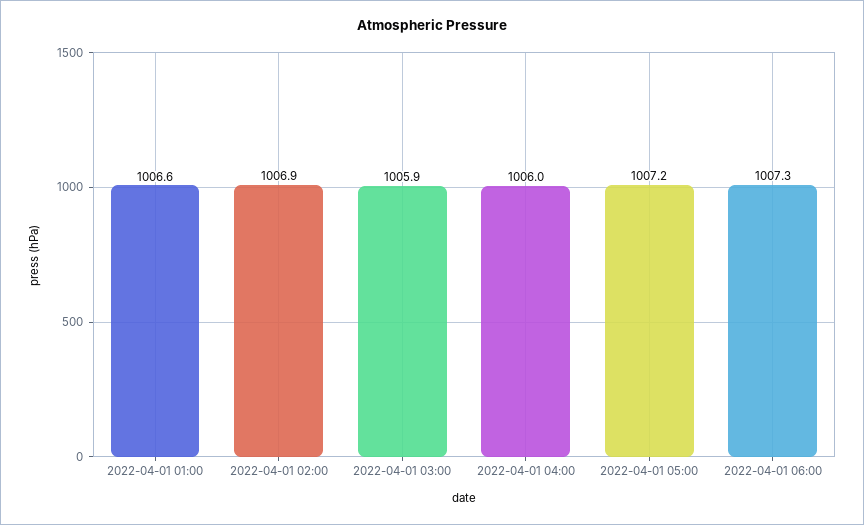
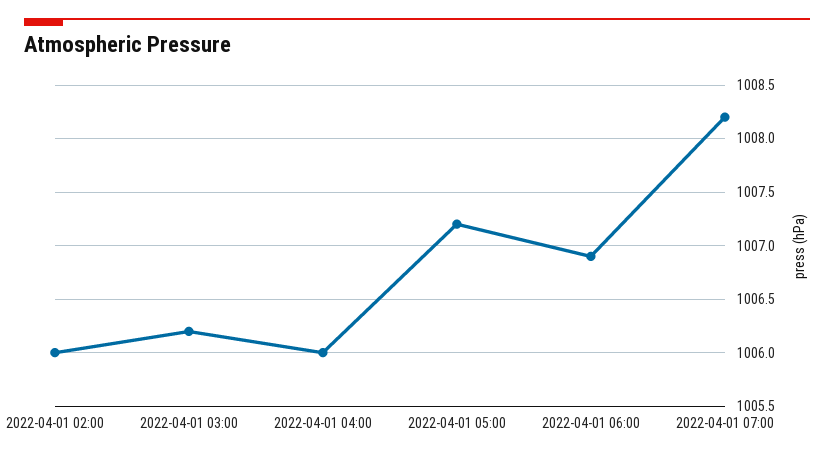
2022-04-01 01:00: 1006.6 -> none
2022-04-01 02:00: 1006.9 -> 1006
2022-04-01 03:00: 1005.9 -> 1006.2
2022-04-01 06:00: 1007.3 -> 1006.9
2022-04-01 07:00: none -> 1008.2

